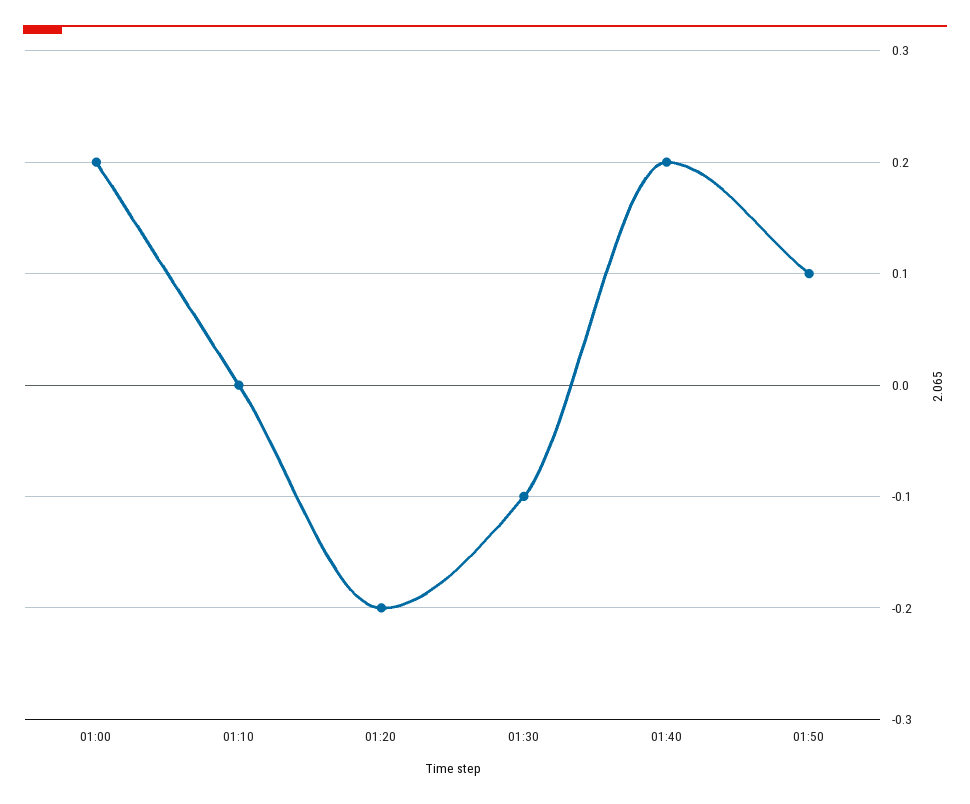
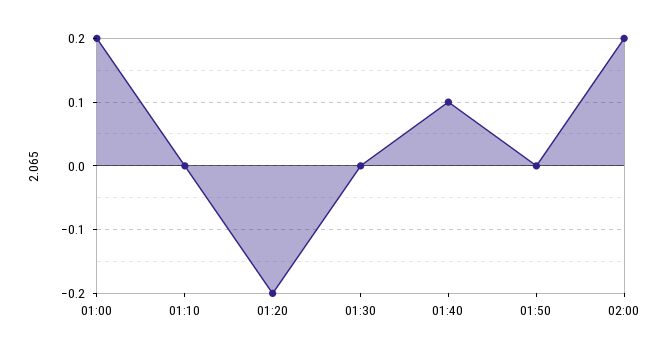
01:30: -0.1 -> 0
01:40: 0.2 -> 0.1
01:50: 0.1 -> 0
02:00: none -> 0.2

